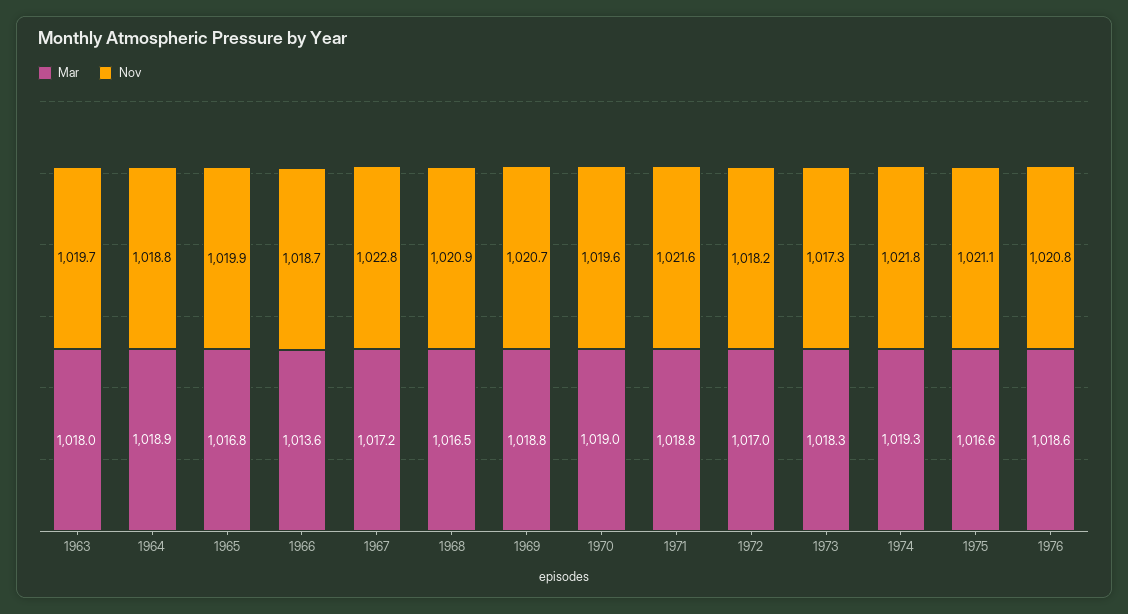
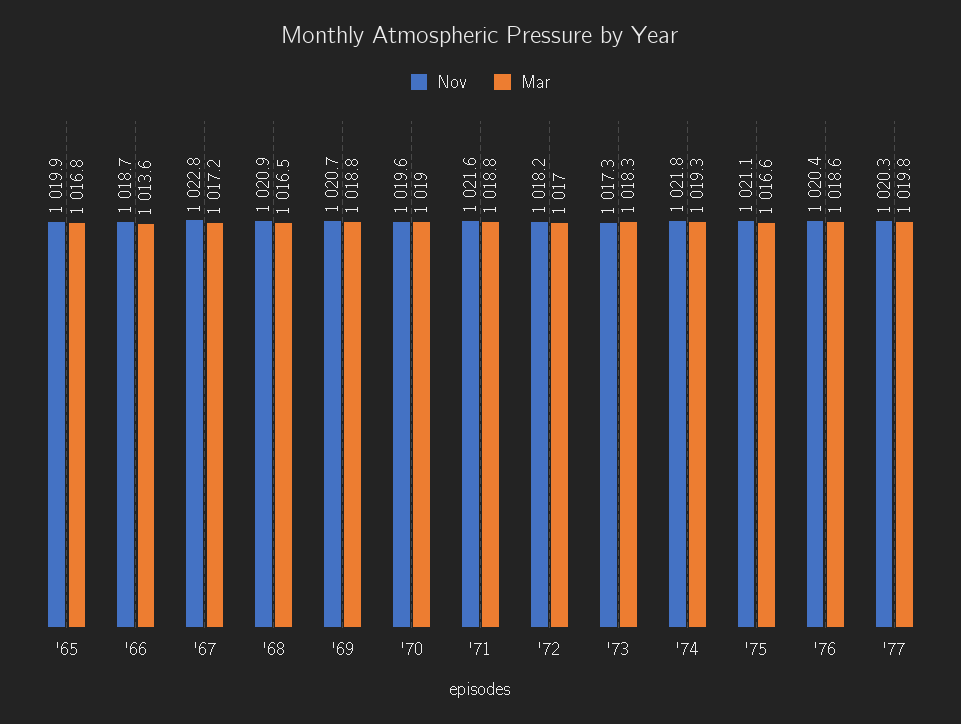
Mar, 1963: 1018 -> none
Nov, 1963: 1019.7 -> none
Mar, 1964: 1018.9 -> none
Nov, 1964: 1018.8 -> none
Nov, 1976: 1020.8 -> 1020.4
Nov, '77: none -> 1020.3
Mar, '77: none -> 1019.8

